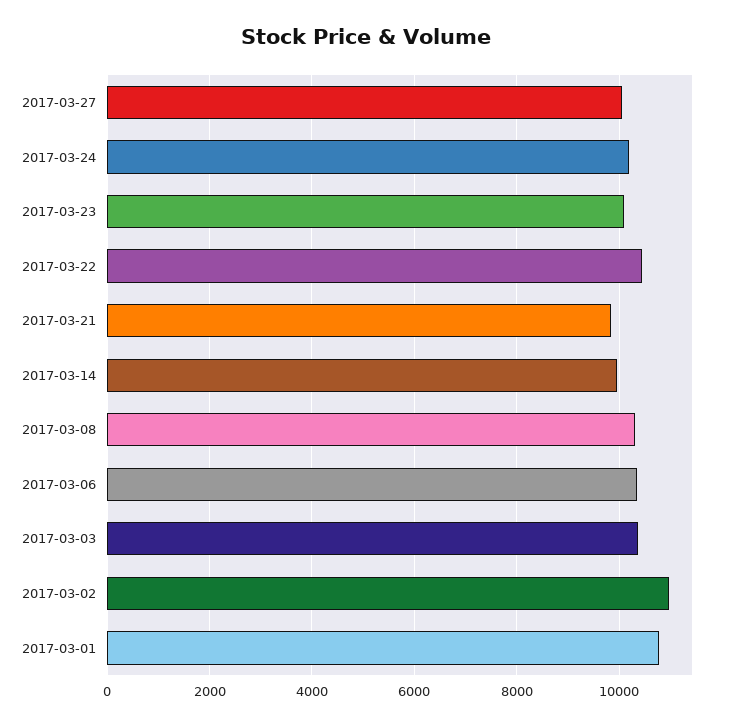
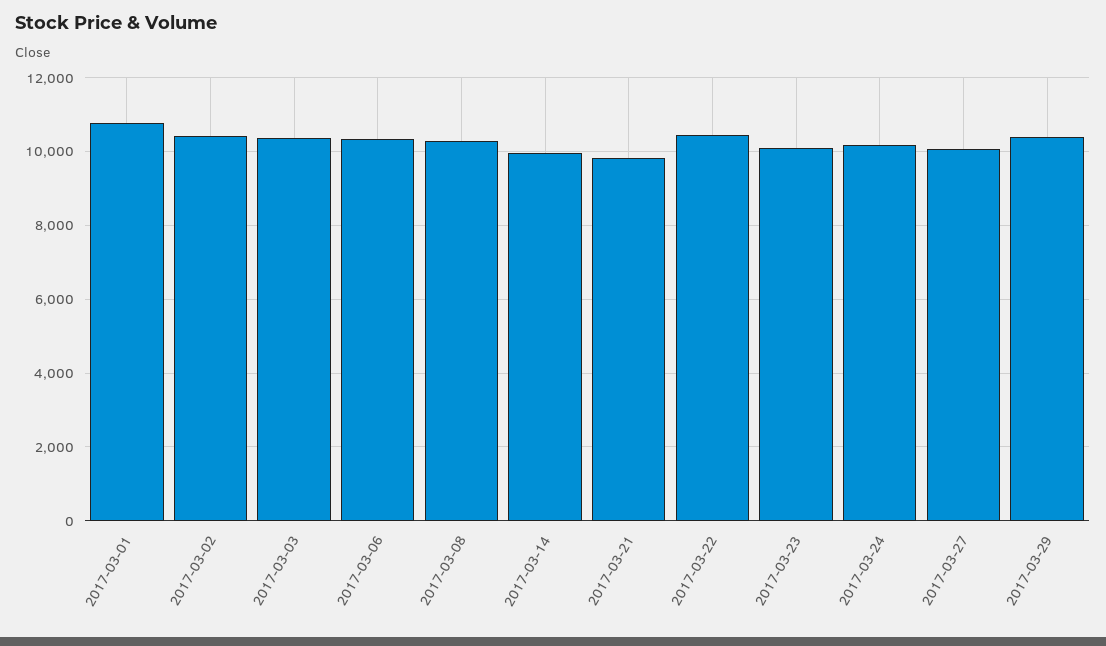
2017-03-02: 11000 -> 10400
2017-03-29: none -> 10400

